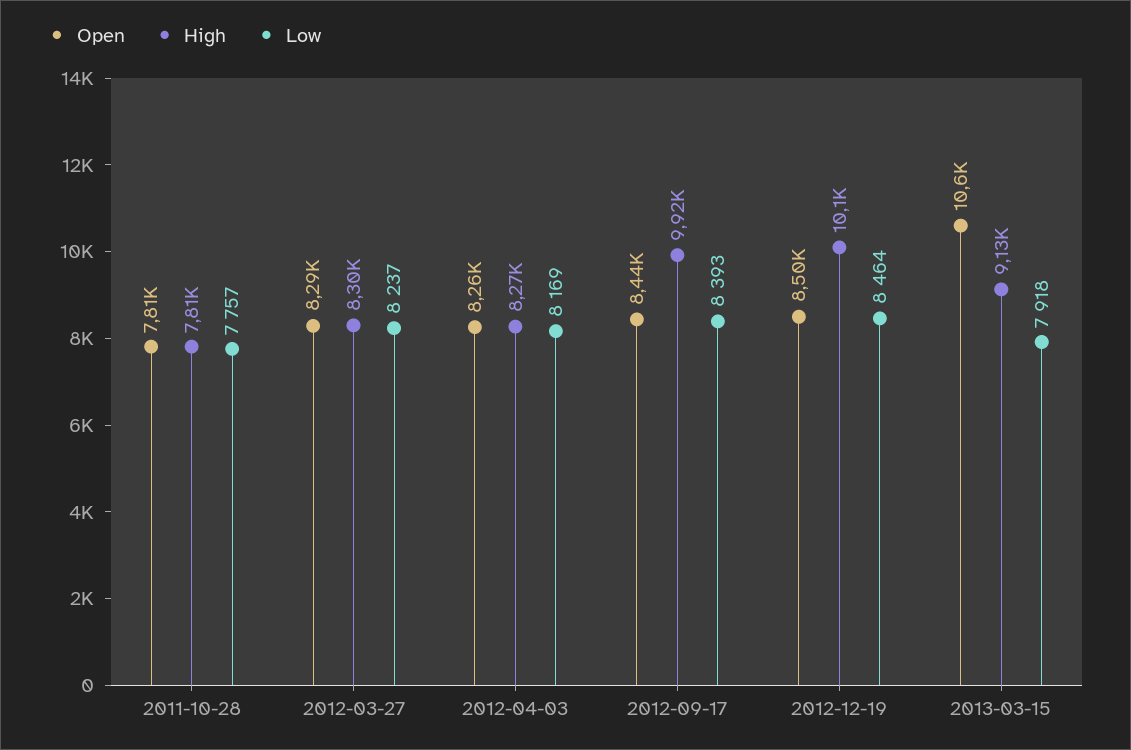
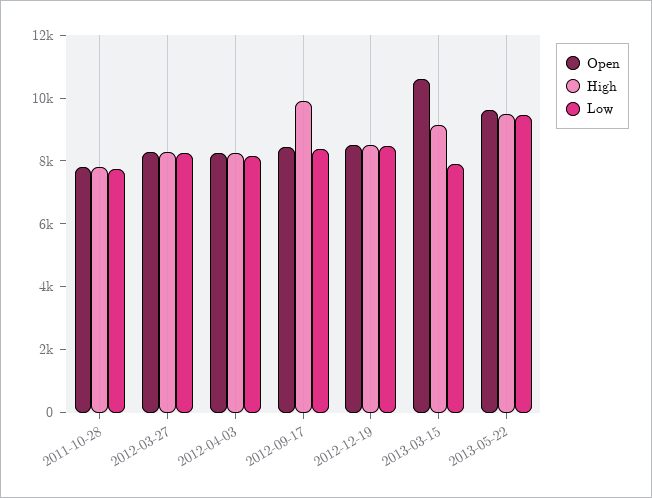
High, 2012-12-19: 10100 -> 8500
Open, 2013-05-22: none -> 9500
High, 2013-05-22: none -> 9500
Low, 2013-05-22: none -> 9500

